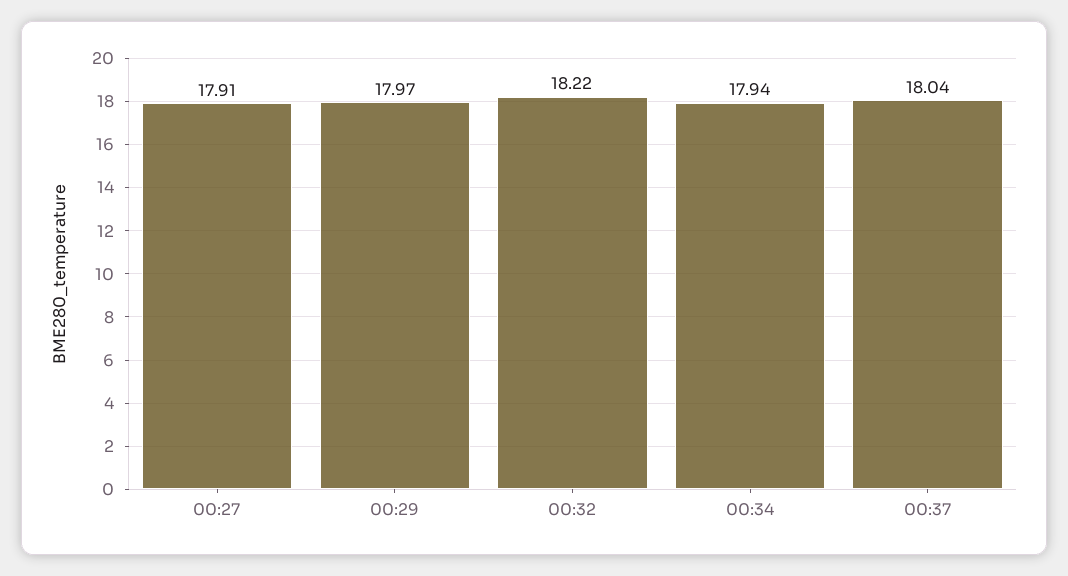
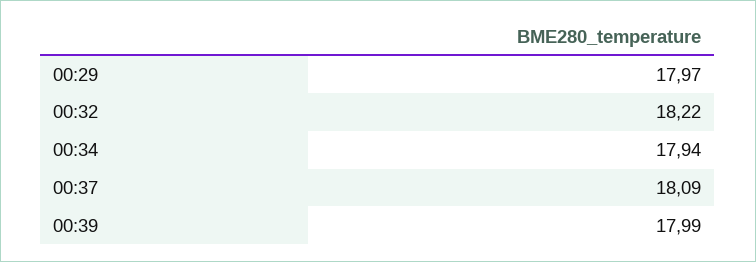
00:27: 17.91 -> none
00:37: 18.04 -> 18.09
00:39: none -> 17.99

